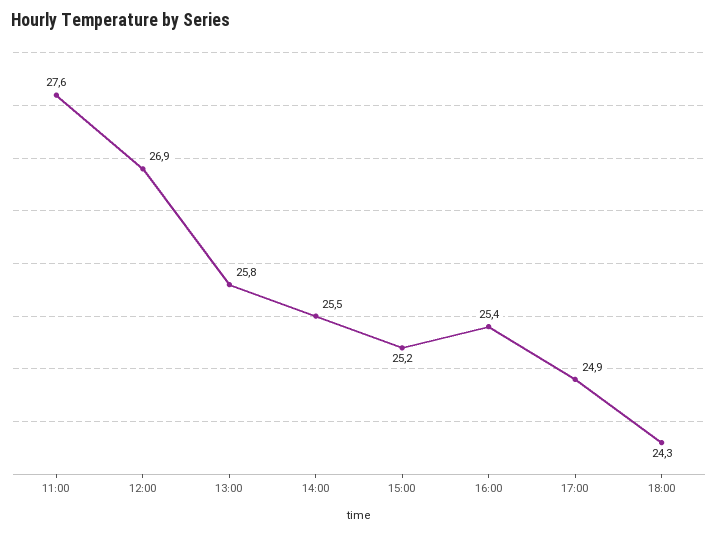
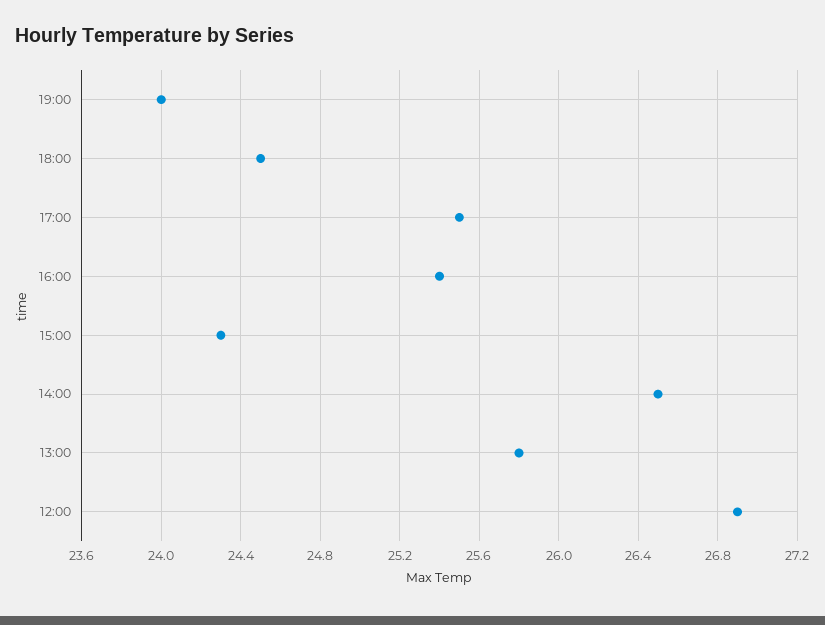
11:00: 27.6 -> none
14:00: 25.5 -> 26.5
15:00: 25.2 -> 24.3
17:00: 24.9 -> 25.5
18:00: 24.3 -> 24.5
19:00: none -> 24

